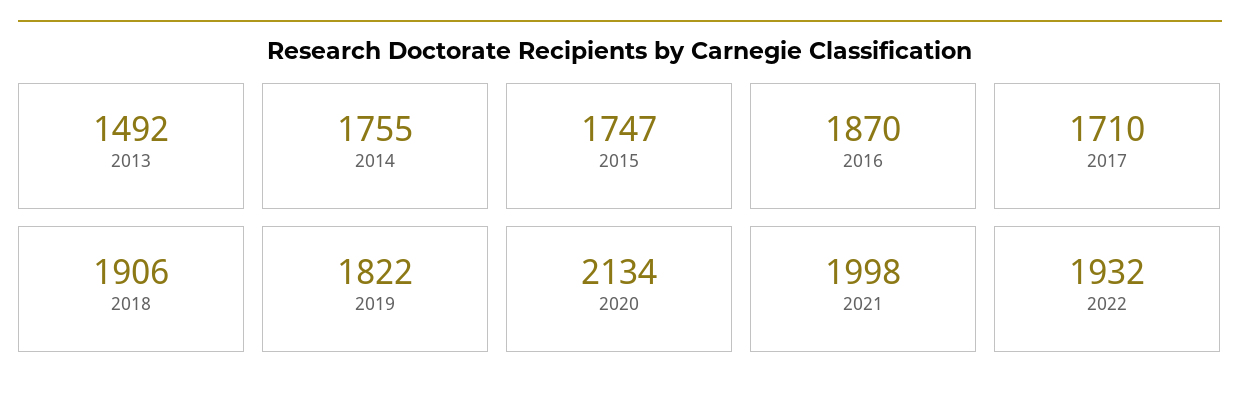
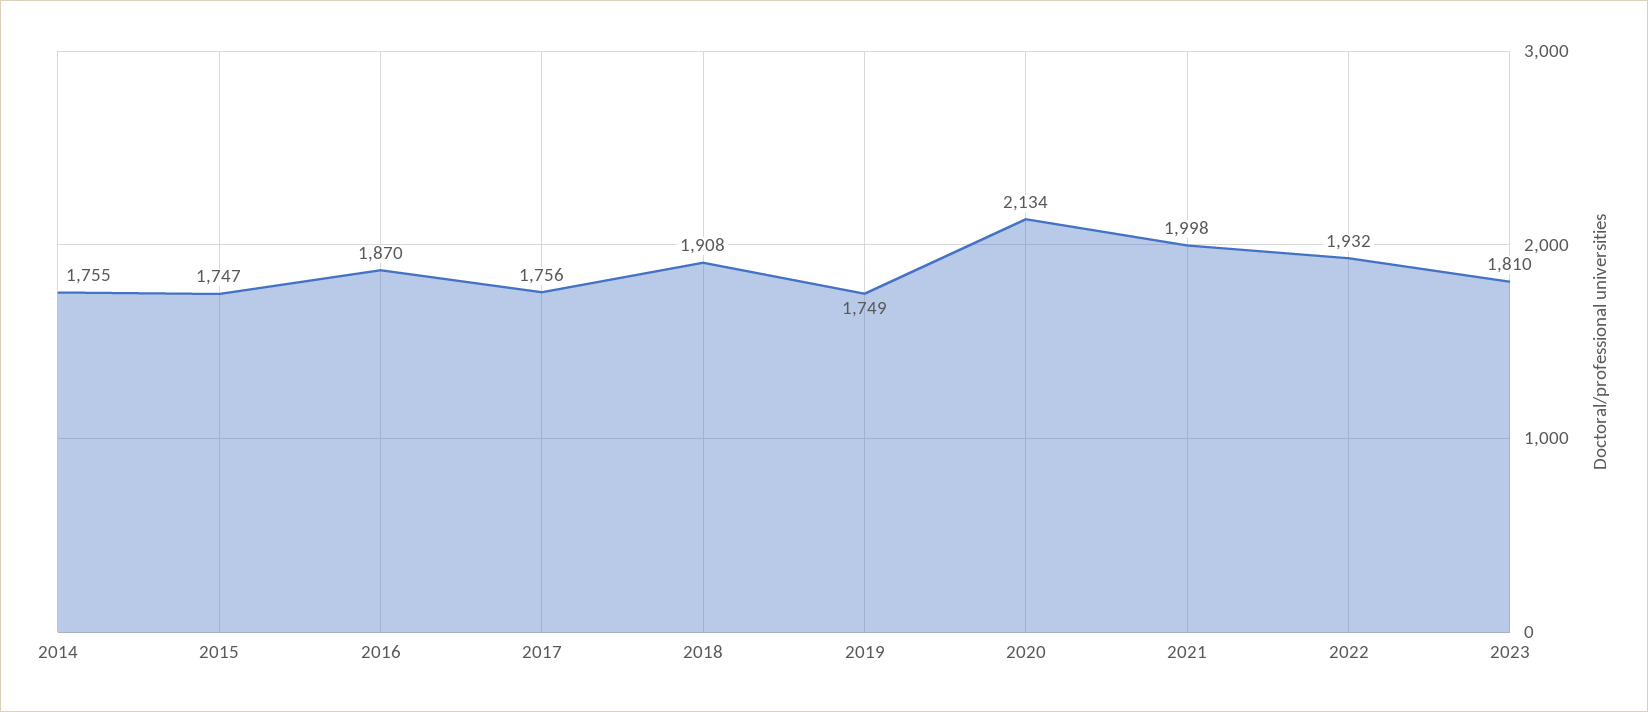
2013: 1492 -> none
2017: 1710 -> 1756
2018: 1906 -> 1908
2019: 1822 -> 1749
2023: none -> 1810

